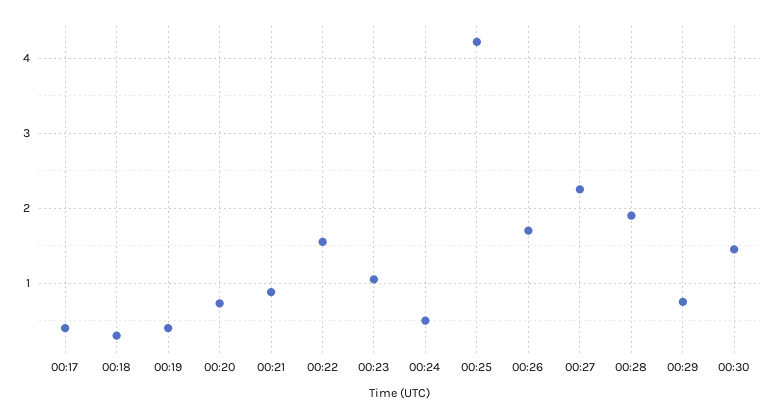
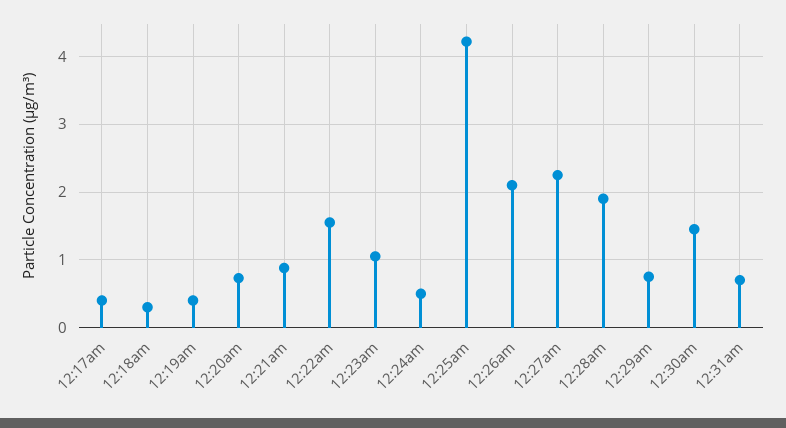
00:26: 1.7 -> 2.1
12:31am: none -> 0.7

